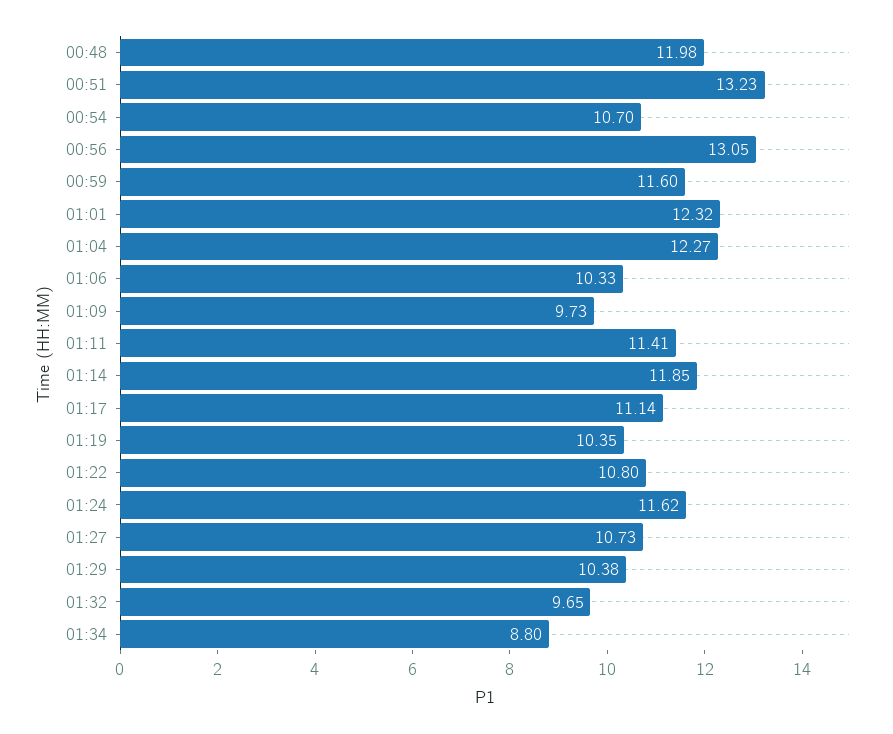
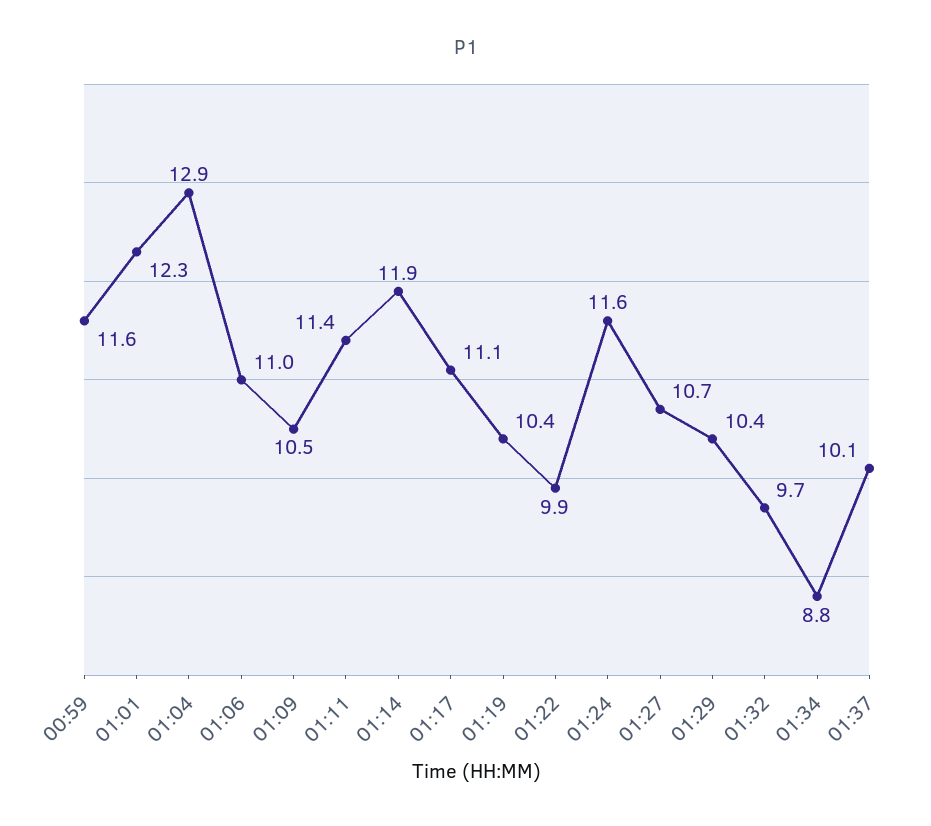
00:48: 11.98 -> none
00:51: 13.23 -> none
00:54: 10.7 -> none
00:56: 13.05 -> none
01:04: 12.27 -> 12.9
01:06: 10.33 -> 11
01:09: 9.73 -> 10.5
01:22: 10.8 -> 9.9
01:37: none -> 10.1

